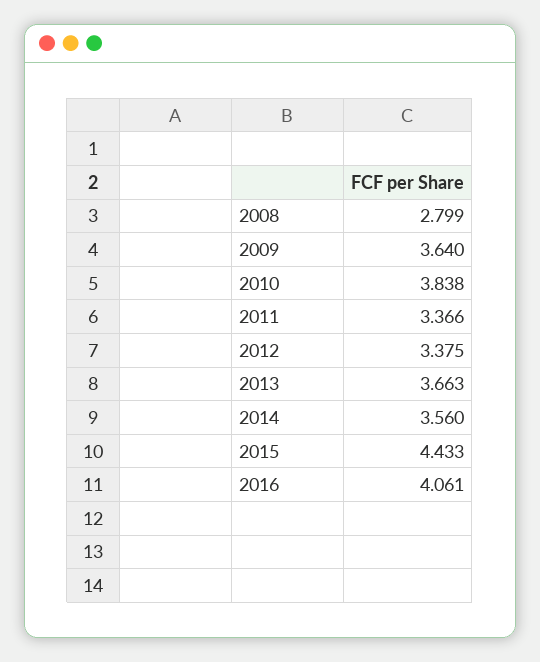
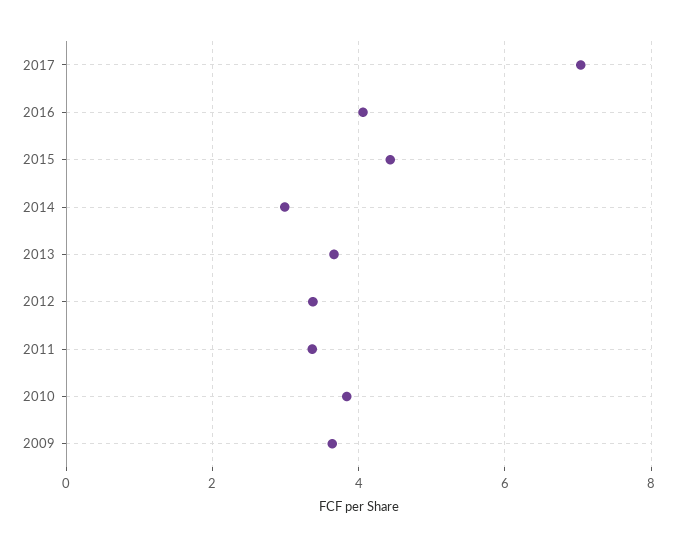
2008: 2.799 -> none
2014: 3.56 -> 3
2017: none -> 7

